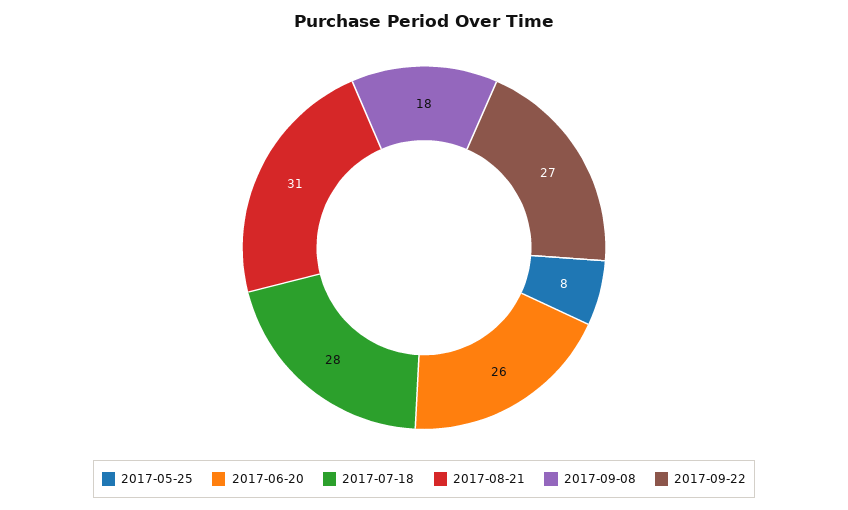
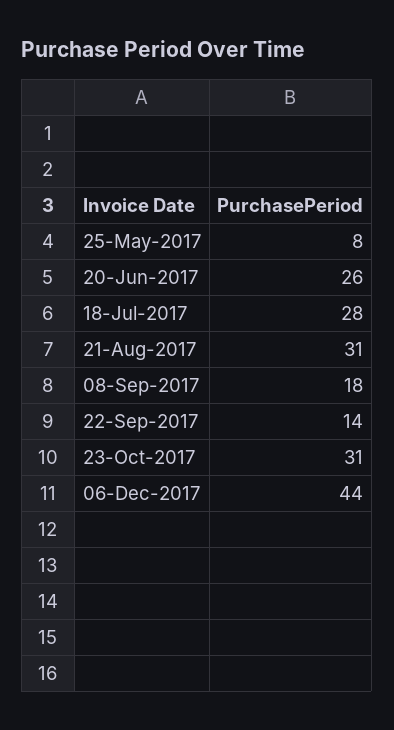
2017-09-22: 27 -> 14
23-Oct-2017: none -> 31
06-Dec-2017: none -> 44

